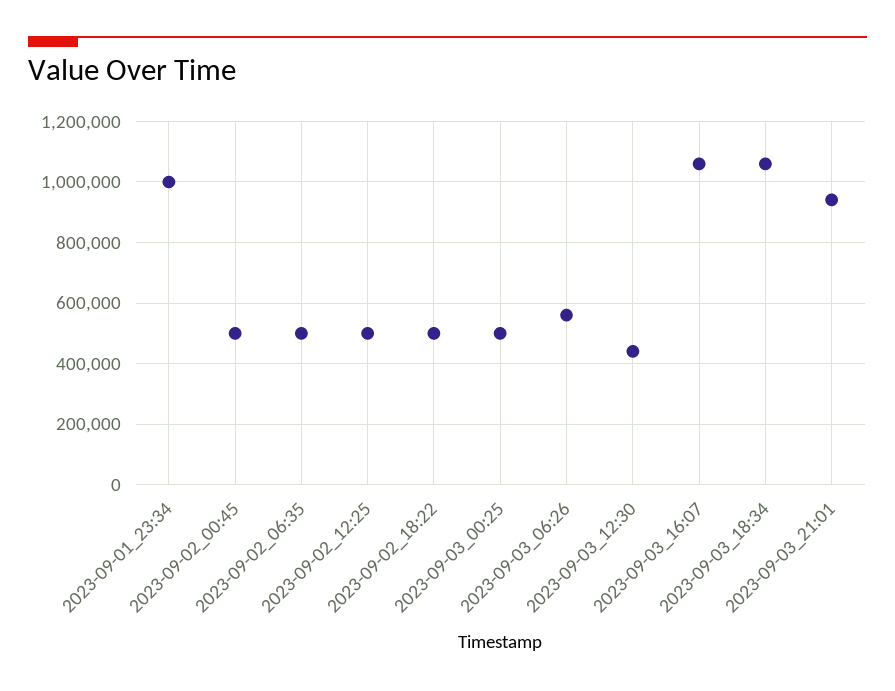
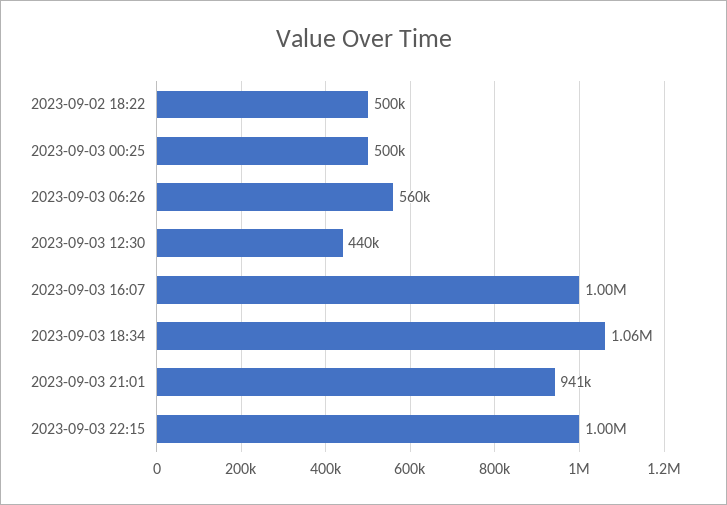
2023-09-01_23:34: 1000000 -> none
2023-09-02_00:45: 500000 -> none
2023-09-02_06:35: 500000 -> none
2023-09-02_12:25: 500000 -> none
2023-09-03_16:07: 1060000 -> 1000000
2023-09-03 22:15: none -> 1000000

